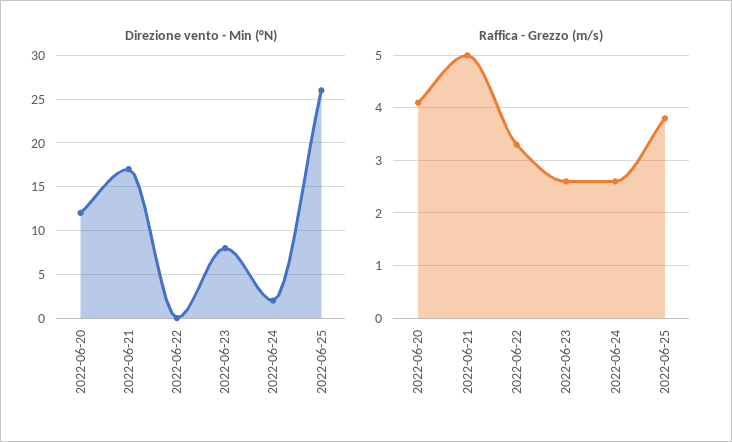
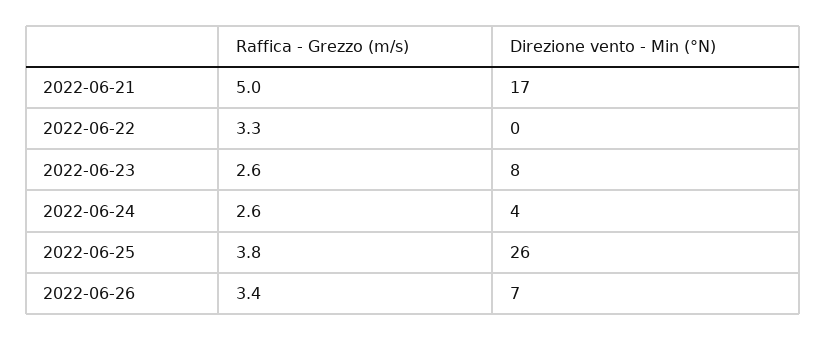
Direzione vento - Min (°N), 2022-06-20: 12 -> none
Direzione vento - Min (°N), 2022-06-24: 2 -> 4
Raffica - Grezzo (m/s), 2022-06-20: 4 -> none
Raffica - Grezzo (m/s), 2022-06-26: none -> 3.4
Direzione vento - Min (°N), 2022-06-26: none -> 7

